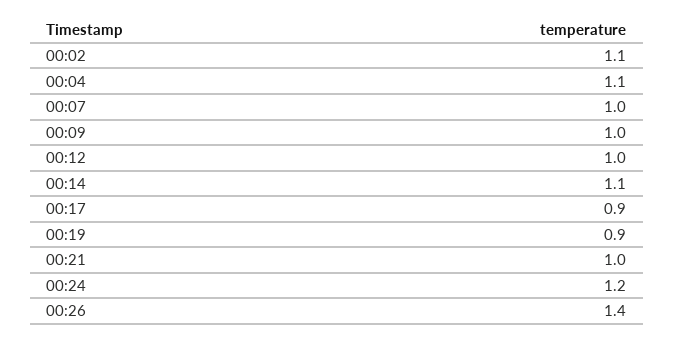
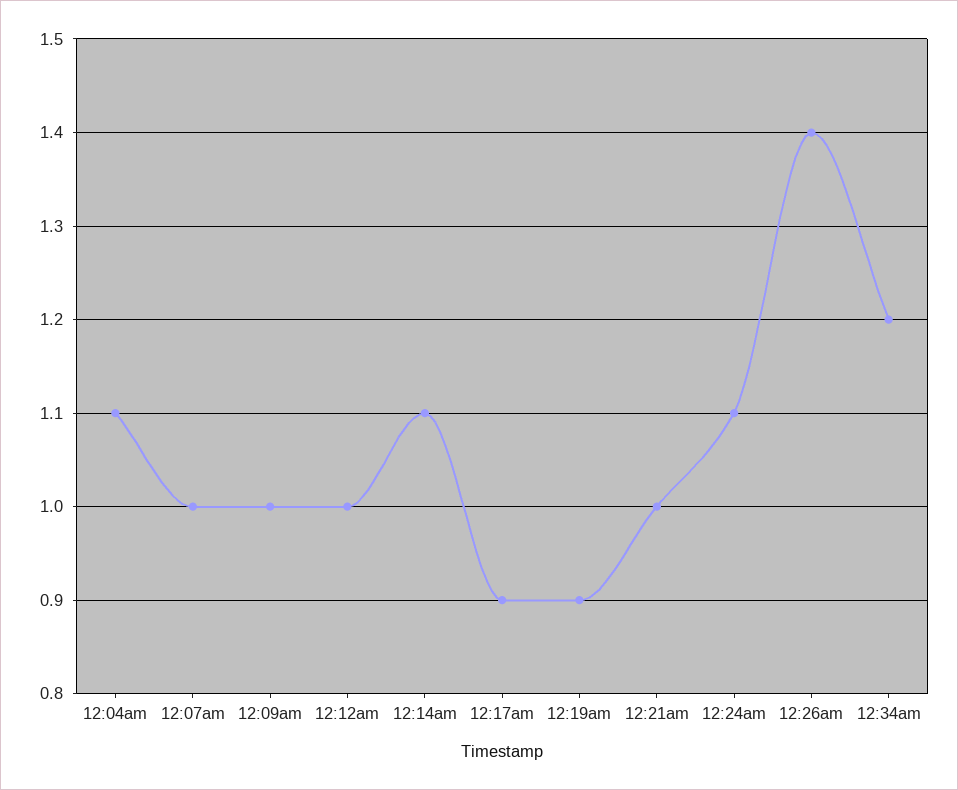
00:02: 1.1 -> none
00:24: 1.2 -> 1.1
12:34am: none -> 1.2

